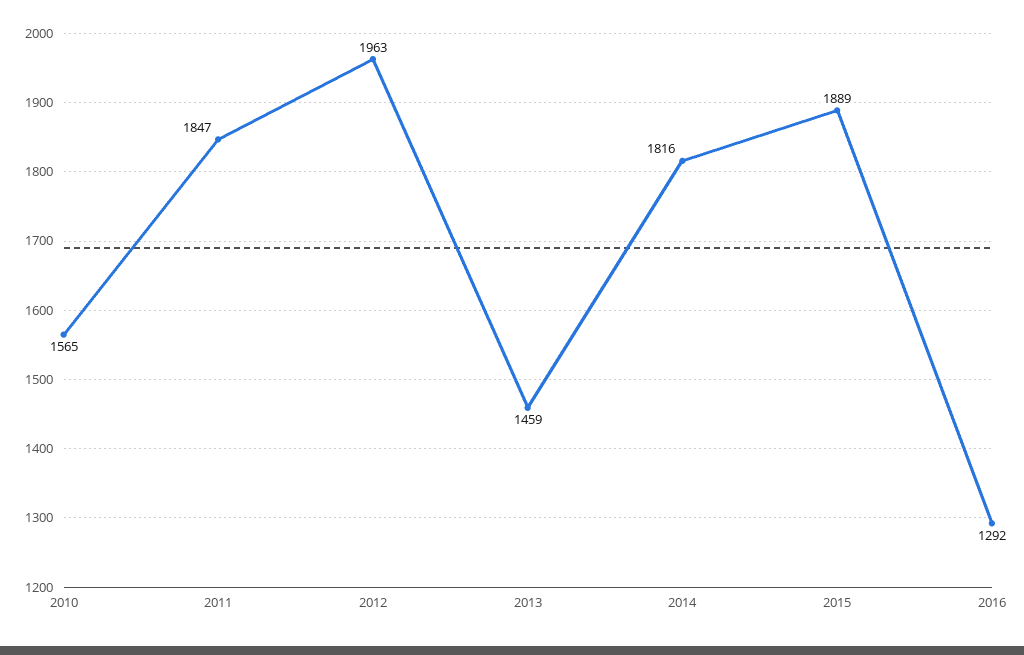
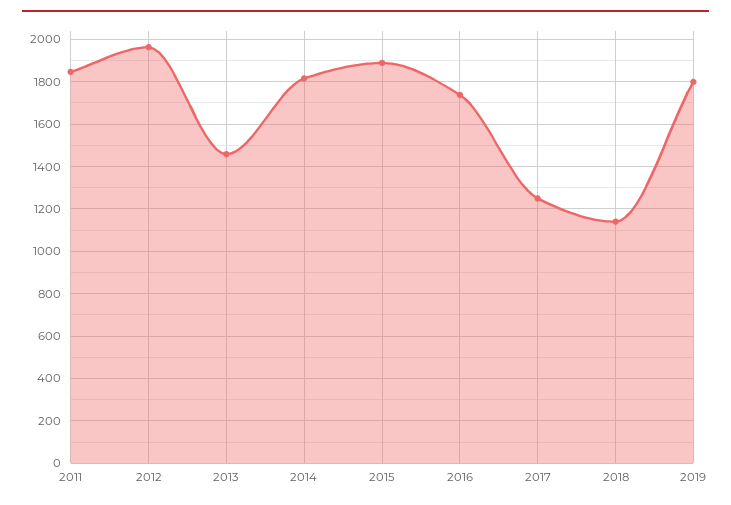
2010: 1565 -> none
2016: 1292 -> 1750
2017: none -> 1250
2018: none -> 1150
2019: none -> 1800

